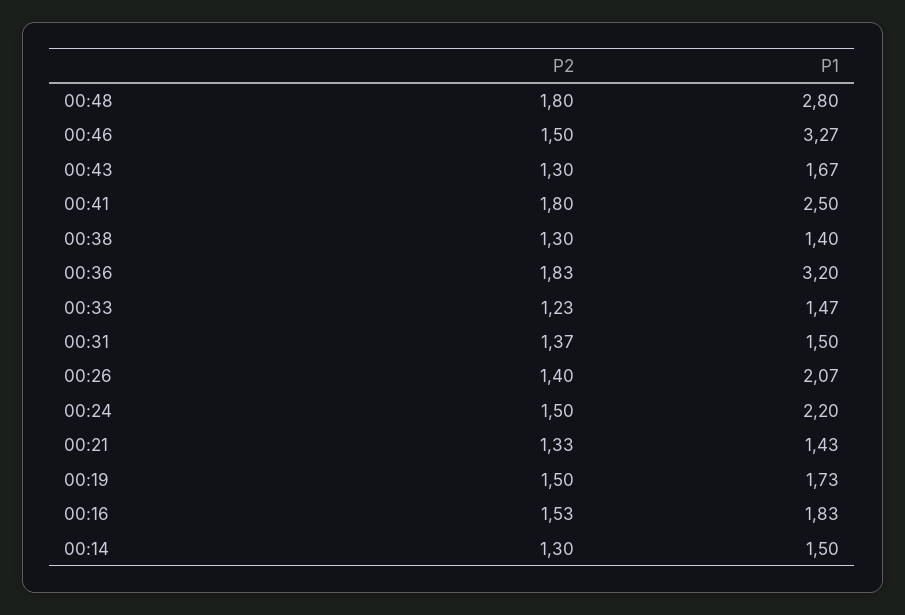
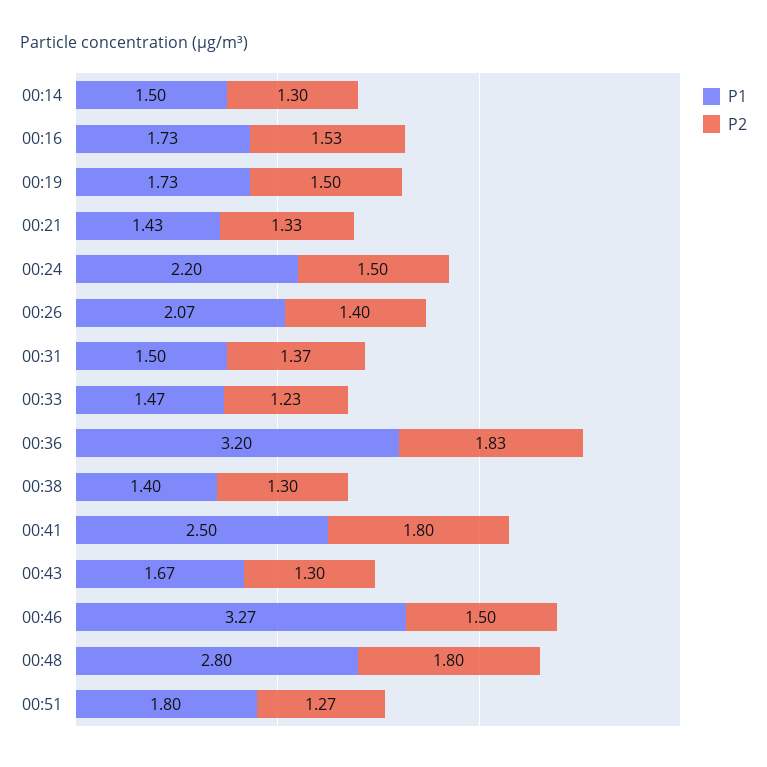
P1, 00:16: 1.83 -> 1.73
P1, 00:51: none -> 1.8
P2, 00:51: none -> 1.27

